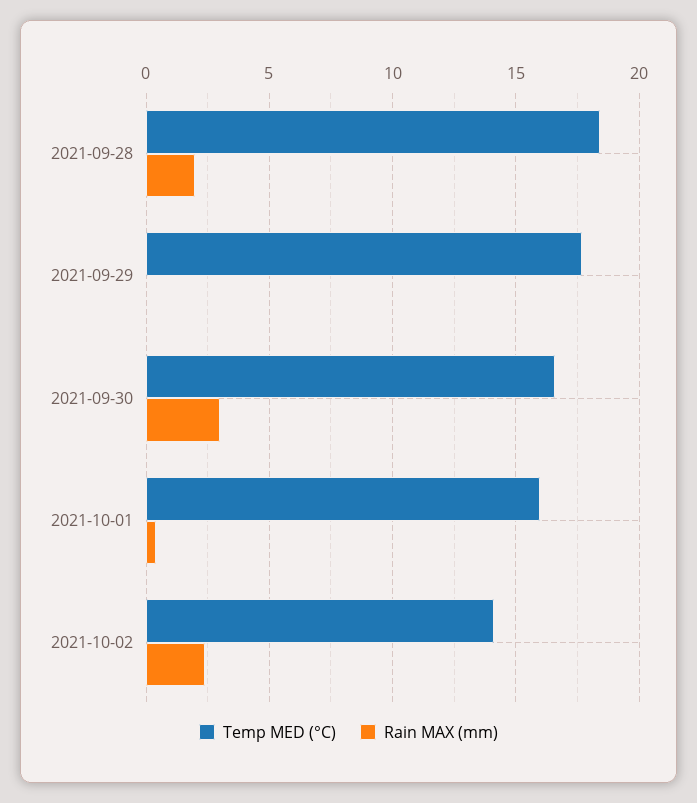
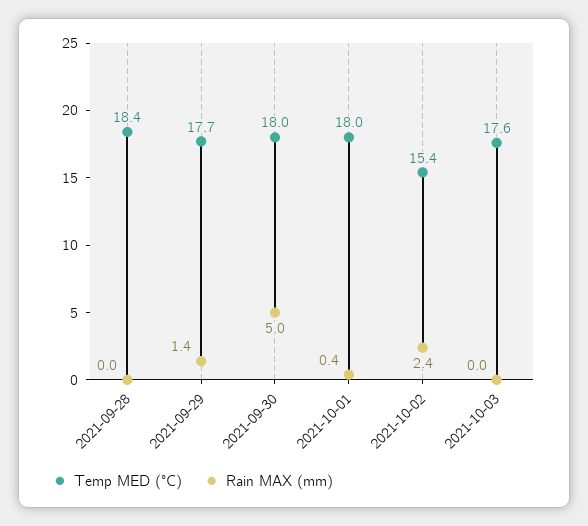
Rain MAX (mm), 2021-09-28: 2 -> 0
Rain MAX (mm), 2021-09-29: 0 -> 1.4
Temp MED (°C), 2021-09-30: 16.5 -> 18
Rain MAX (mm), 2021-09-30: 3 -> 5
Temp MED (°C), 2021-10-01: 16 -> 18
Temp MED (°C), 2021-10-02: 14 -> 15.4
Temp MED (°C), 2021-10-03: none -> 17.6
Rain MAX (mm), 2021-10-03: none -> 0

